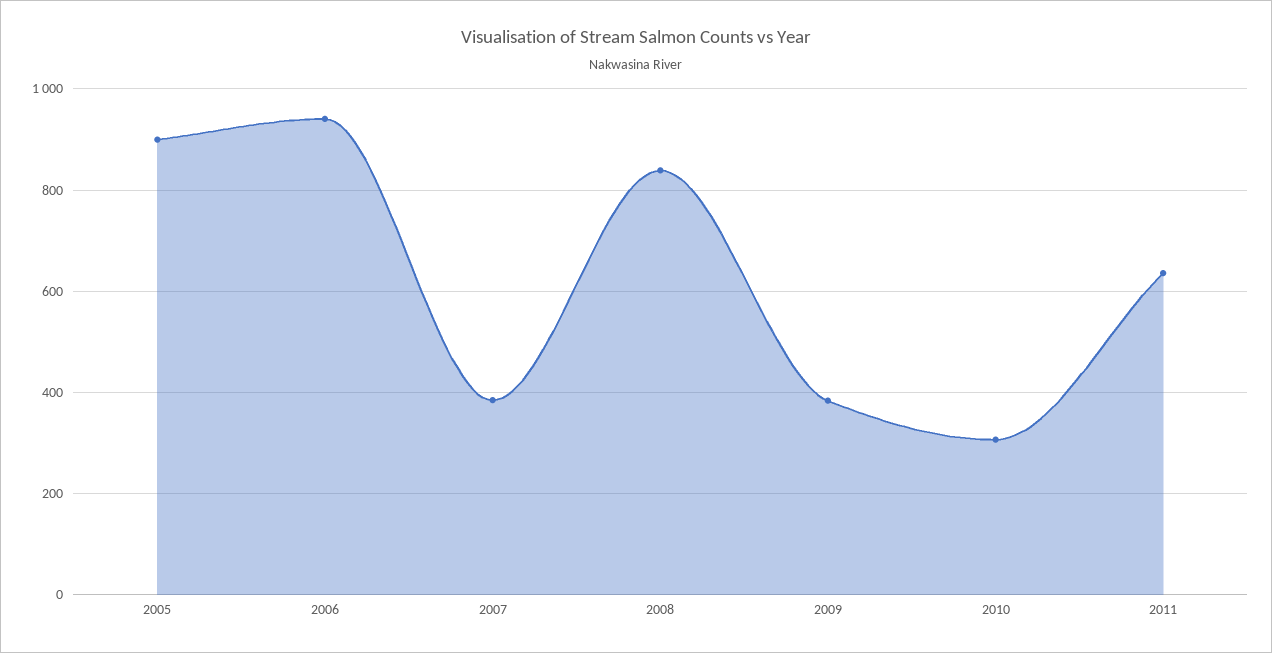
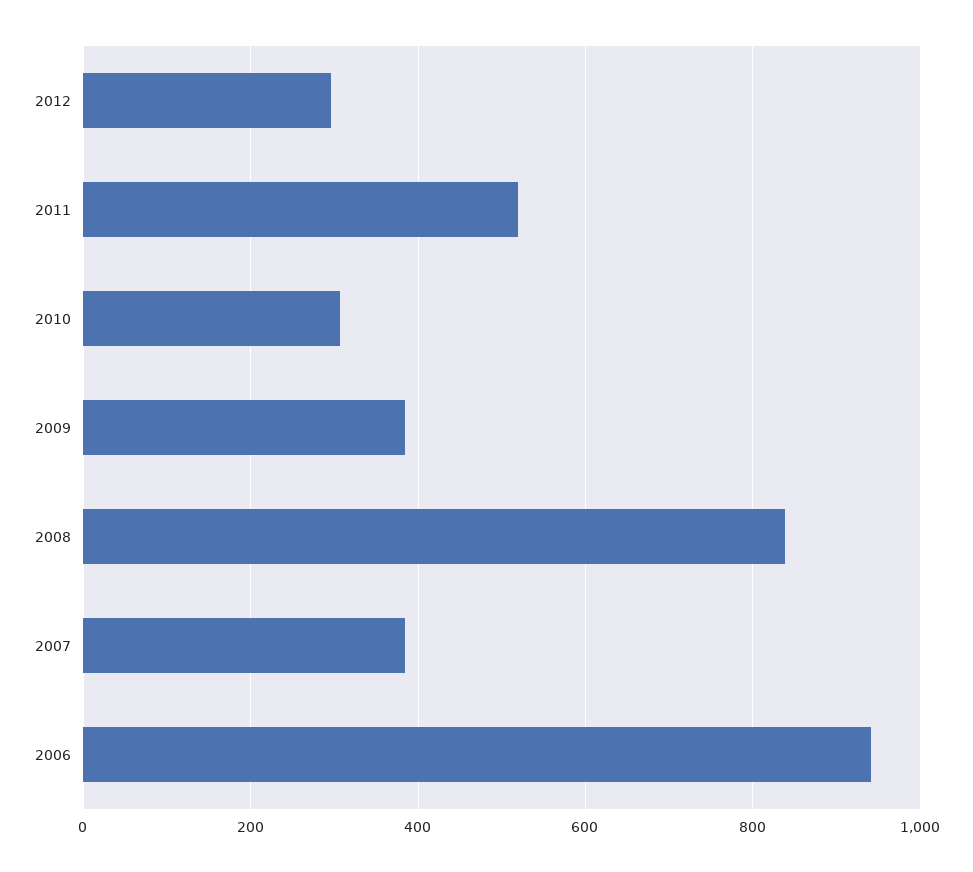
2005: 900 -> none
2011: 640 -> 520
2012: none -> 300

